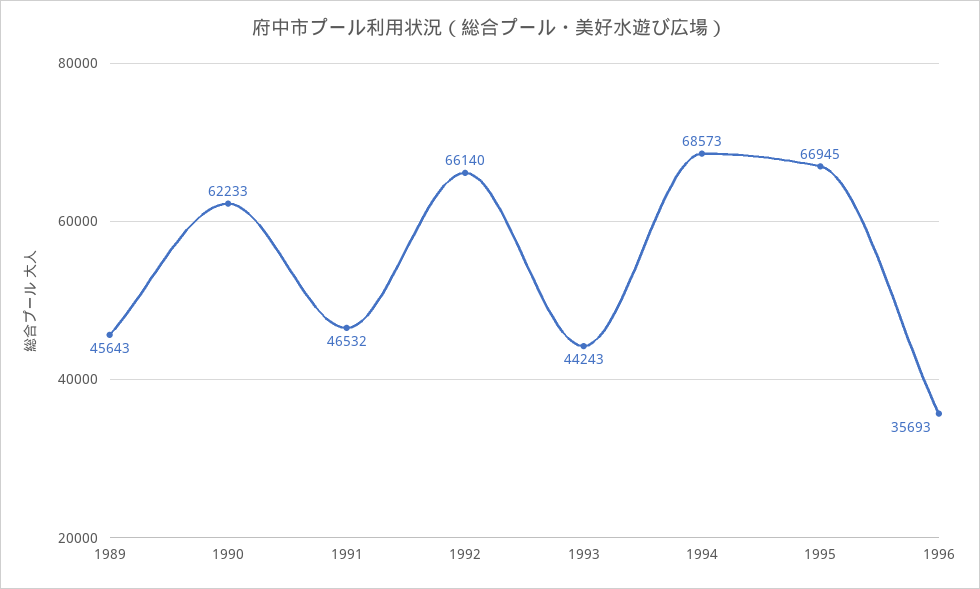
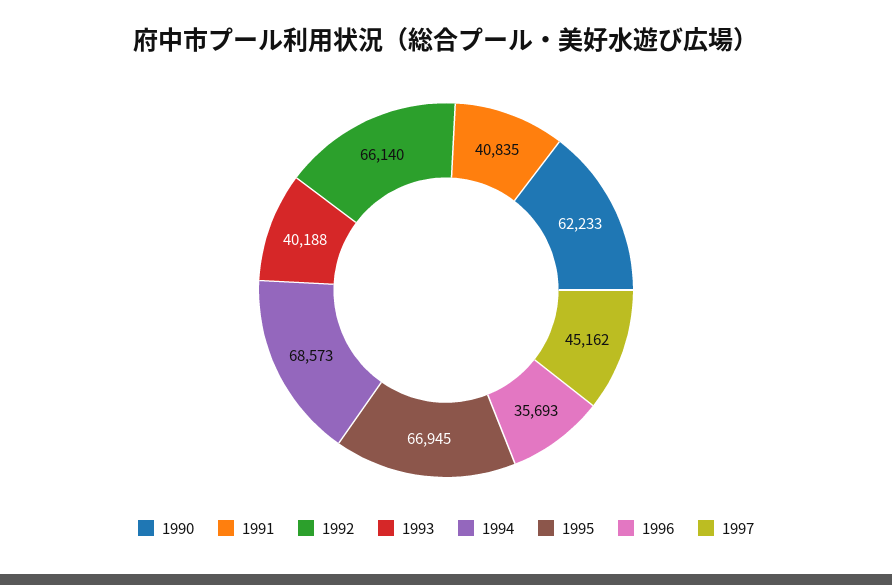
1989: 45643 -> none
1991: 46532 -> 40835
1993: 44243 -> 40188
1997: none -> 45162

